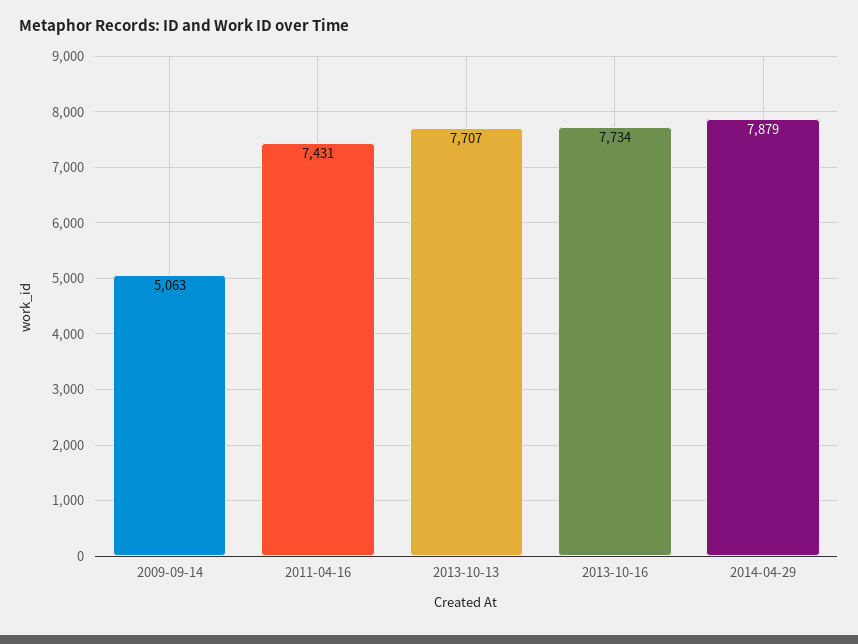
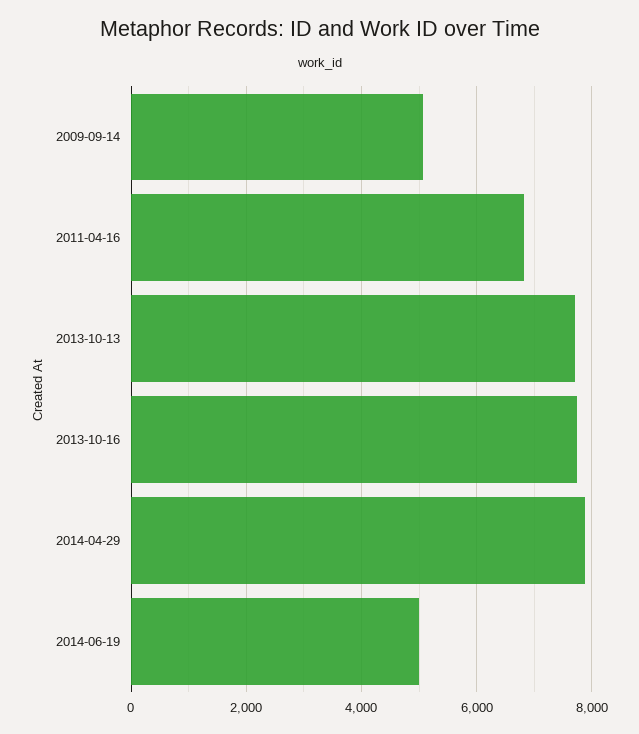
2011-04-16: 7431 -> 6800
2014-06-19: none -> 5000

